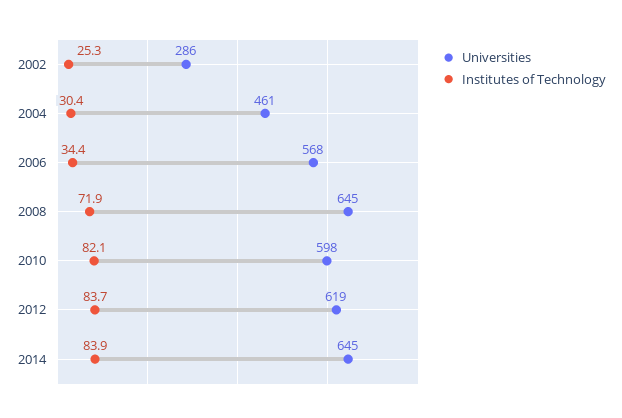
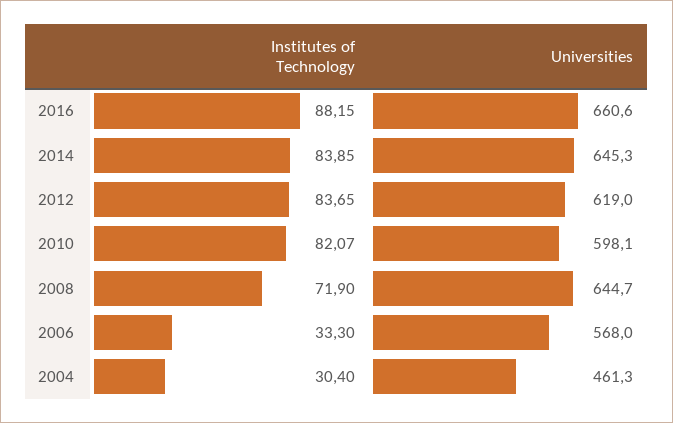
Universities, 2002: 286 -> none
Institutes of Technology, 2002: 25.3 -> none
Institutes of Technology, 2006: 34.4 -> 33.3
Institutes of Technology, 2016: none -> 88.15
Universities, 2016: none -> 660.6

